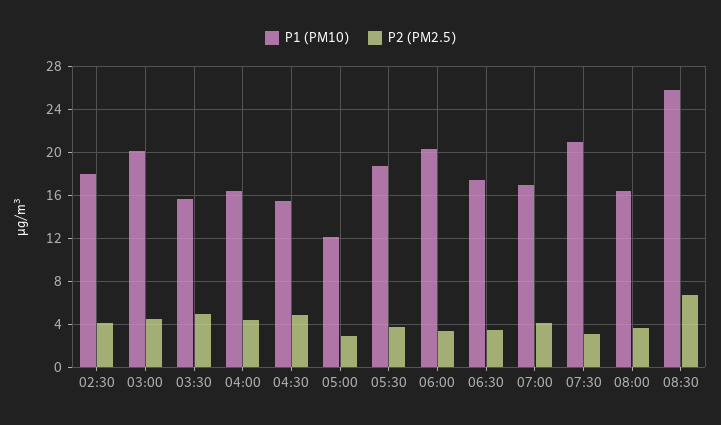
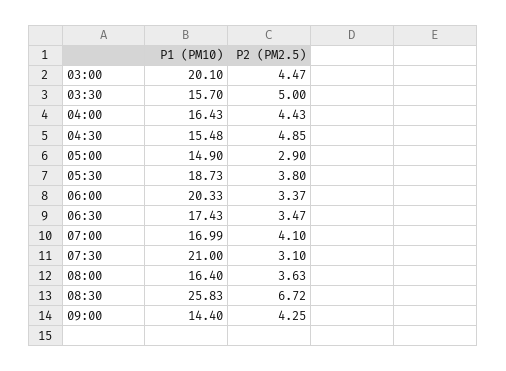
P1 (PM10), 02:30: 18 -> none
P2 (PM2.5), 02:30: 4 -> none
P1 (PM10), 05:00: 12 -> 14.9
P1 (PM10), 09:00: none -> 14.4
P2 (PM2.5), 09:00: none -> 4.25

